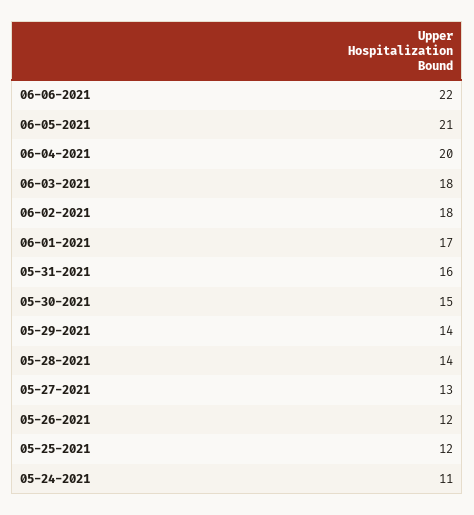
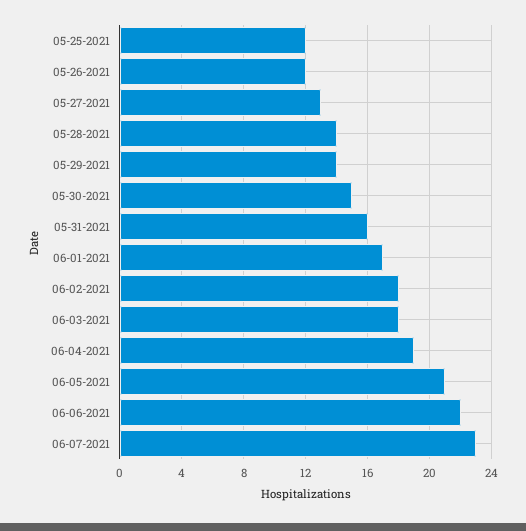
06-04-2021: 20 -> 19
05-24-2021: 11 -> none
06-07-2021: none -> 23

